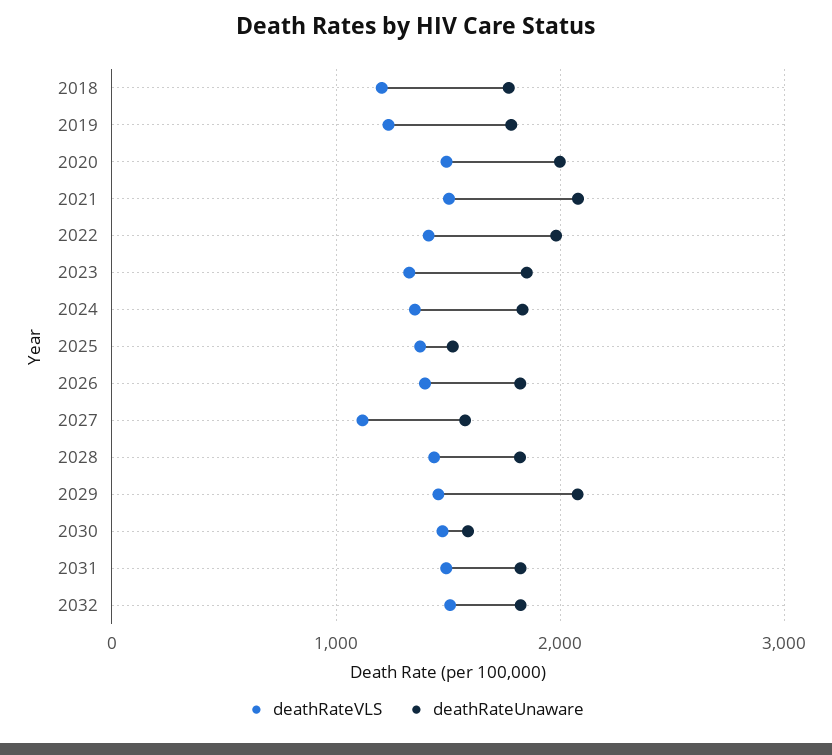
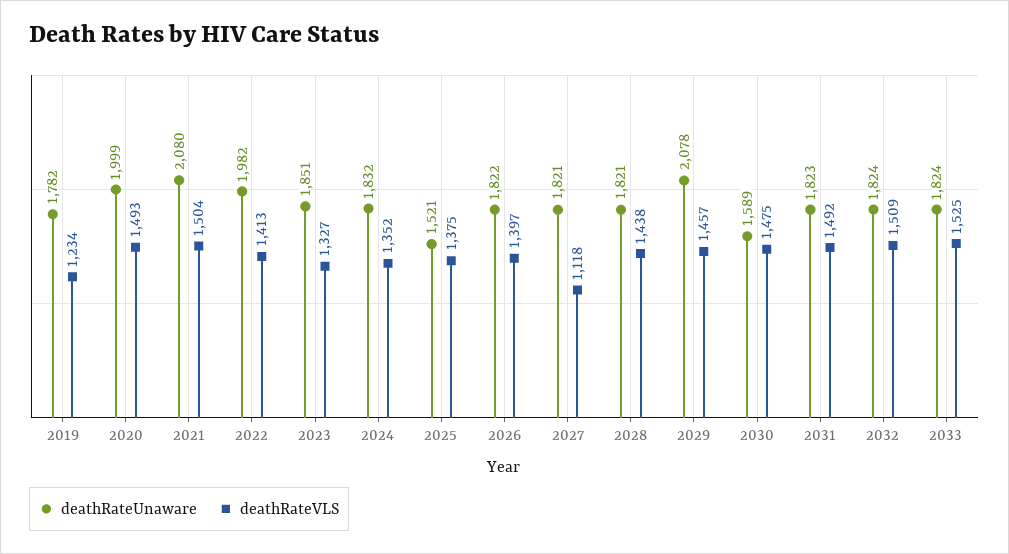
deathRateVLS, 2018: 1200 -> none
deathRateUnaware, 2018: 1800 -> none
deathRateUnaware, 2027: 1600 -> 1821
deathRateUnaware, 2033: none -> 1824
deathRateVLS, 2033: none -> 1525

